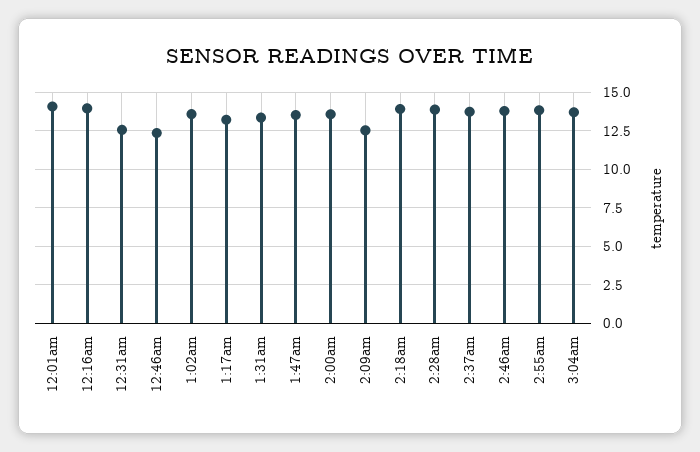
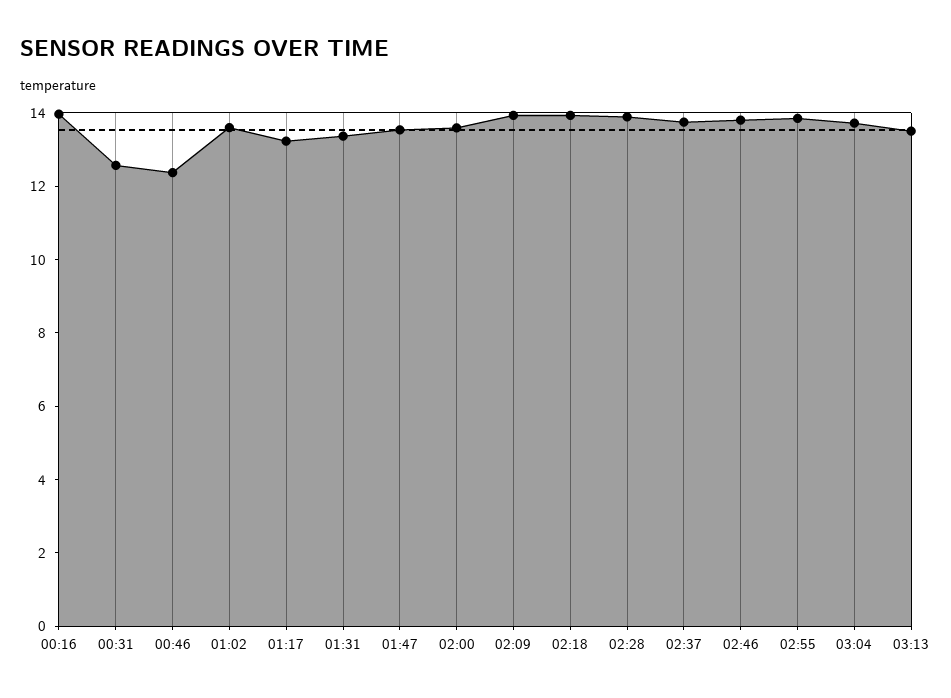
12:01am: 14 -> none
2:09am: 12.5 -> 14
03:13: none -> 13.5

